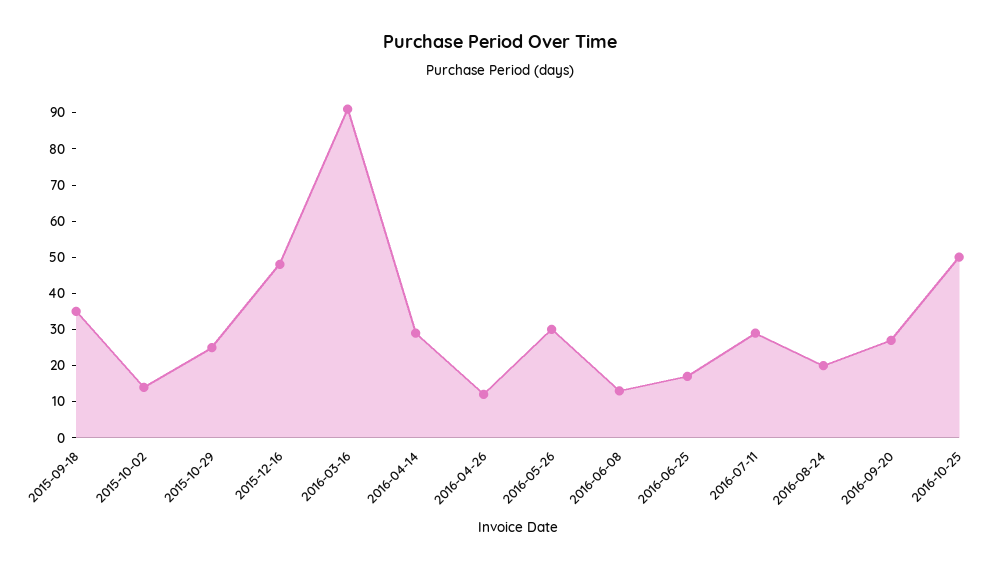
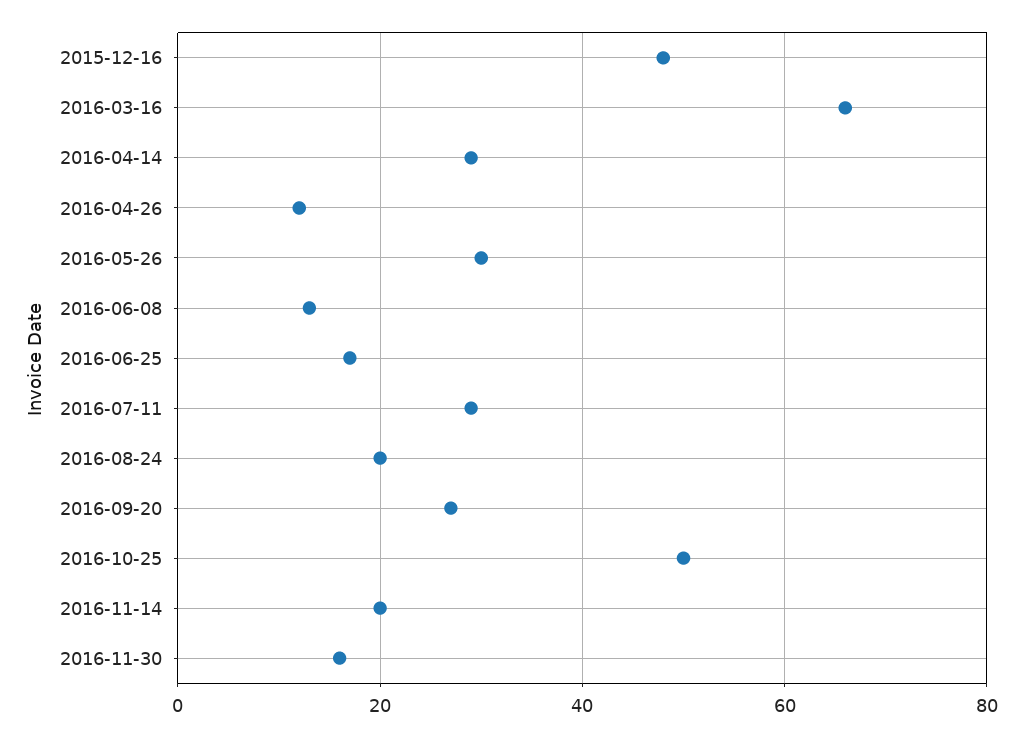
2015-09-18: 35 -> none
2015-10-02: 15 -> none
2015-10-29: 25 -> none
2016-03-16: 90 -> 65
2016-11-14: none -> 20
2016-11-30: none -> 15

